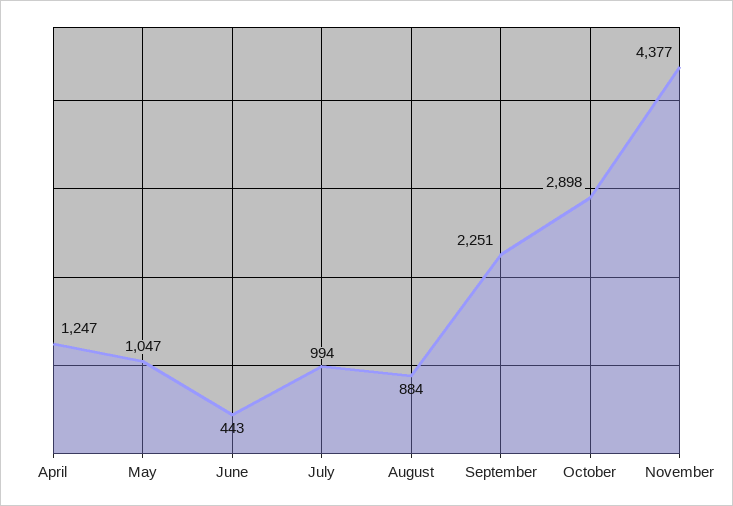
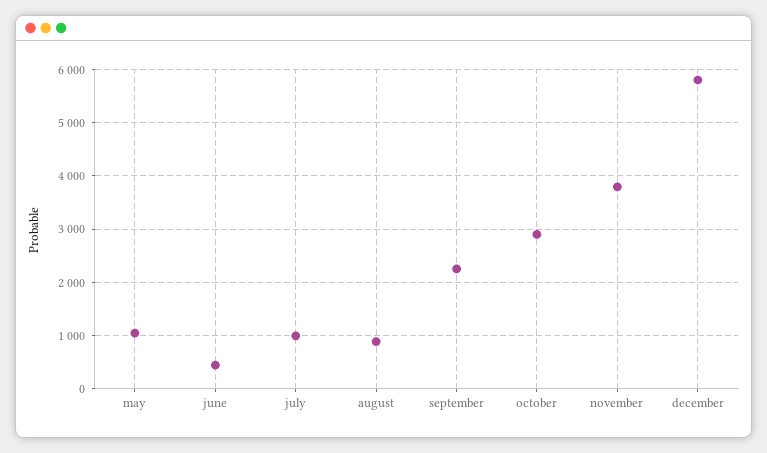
April: 1247 -> none
November: 4377 -> 3800
december: none -> 5800

